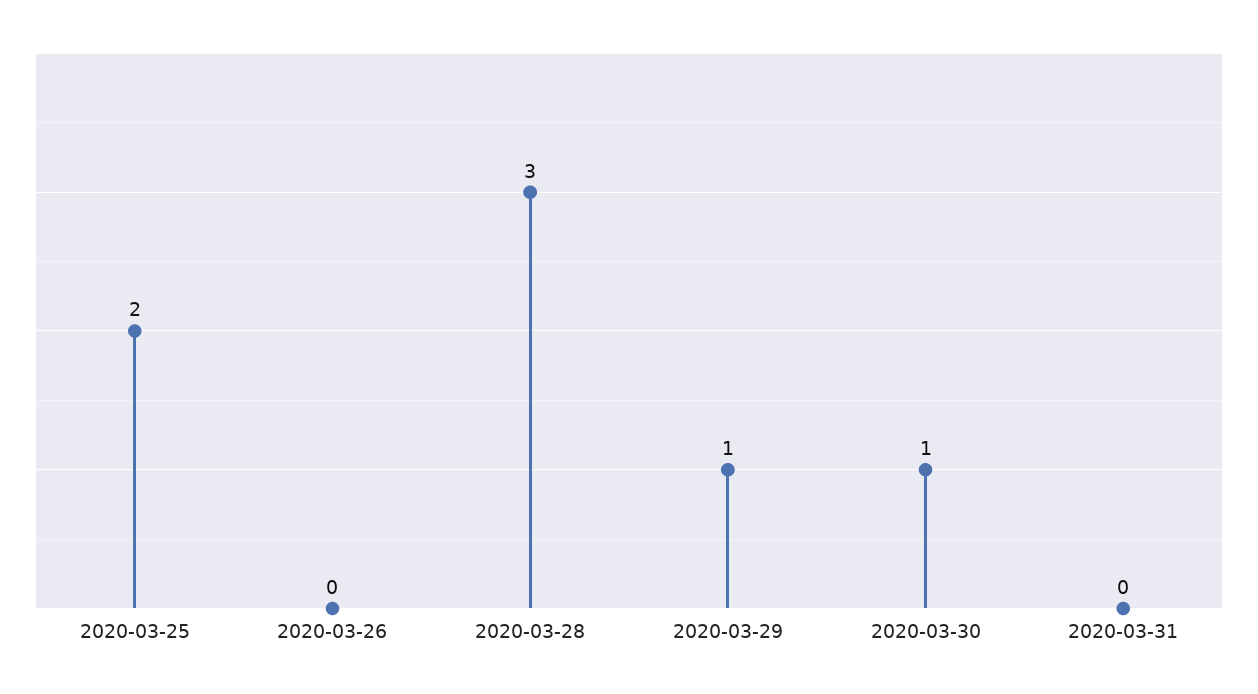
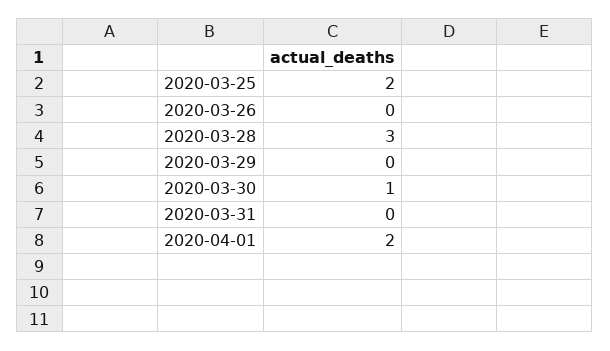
2020-03-29: 1 -> 0
2020-04-01: none -> 2

